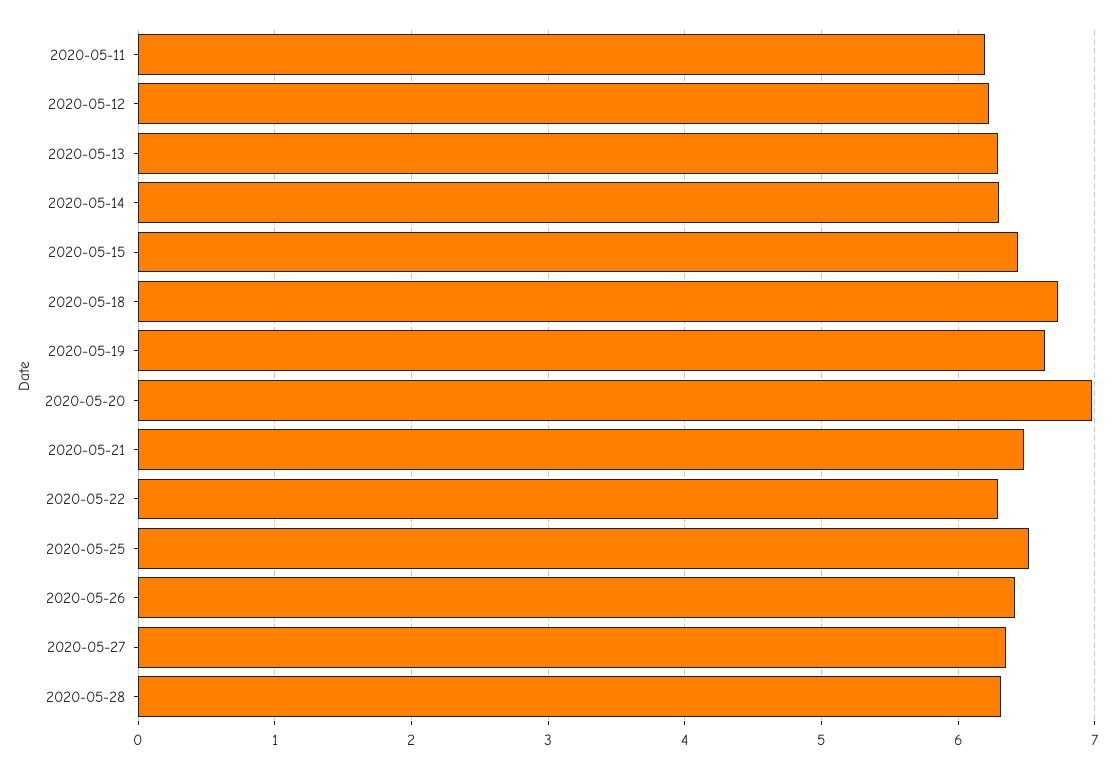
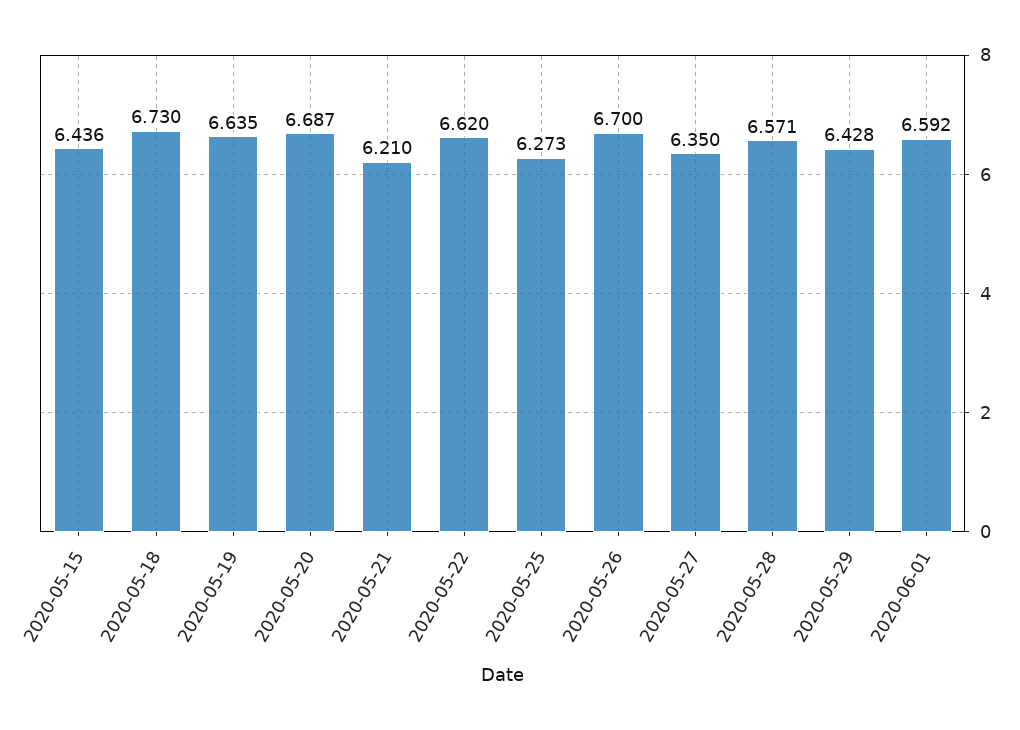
2020-05-11: 6.2 -> none
2020-05-12: 6.2 -> none
2020-05-13: 6.3 -> none
2020-05-14: 6.3 -> none
2020-05-20: 7 -> 6.687
2020-05-21: 6.5 -> 6.21
2020-05-22: 6.3 -> 6.62
2020-05-25: 6.5 -> 6.273
2020-05-26: 6.4 -> 6.7
2020-05-28: 6.3 -> 6.571
2020-05-29: none -> 6.428
2020-06-01: none -> 6.592

